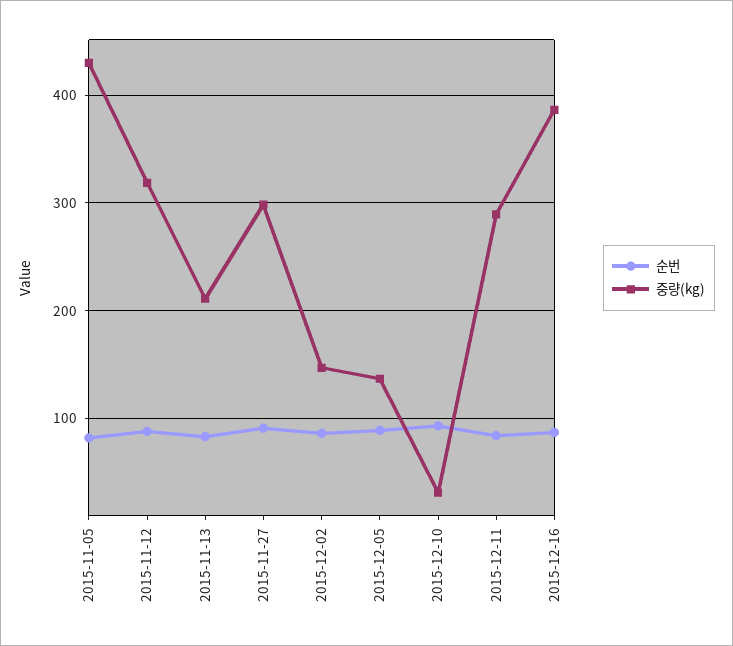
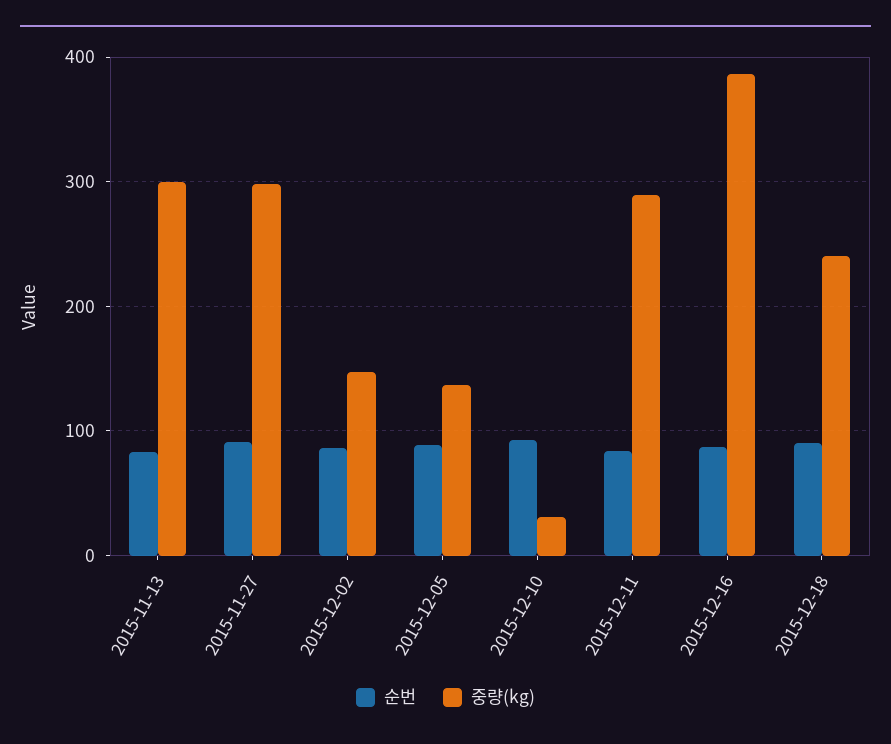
순번, 2015-11-05: 80 -> none
중량(kg), 2015-11-05: 430 -> none
순번, 2015-11-12: 90 -> none
중량(kg), 2015-11-12: 320 -> none
중량(kg), 2015-11-13: 210 -> 300
순번, 2015-12-18: none -> 90
중량(kg), 2015-12-18: none -> 240

